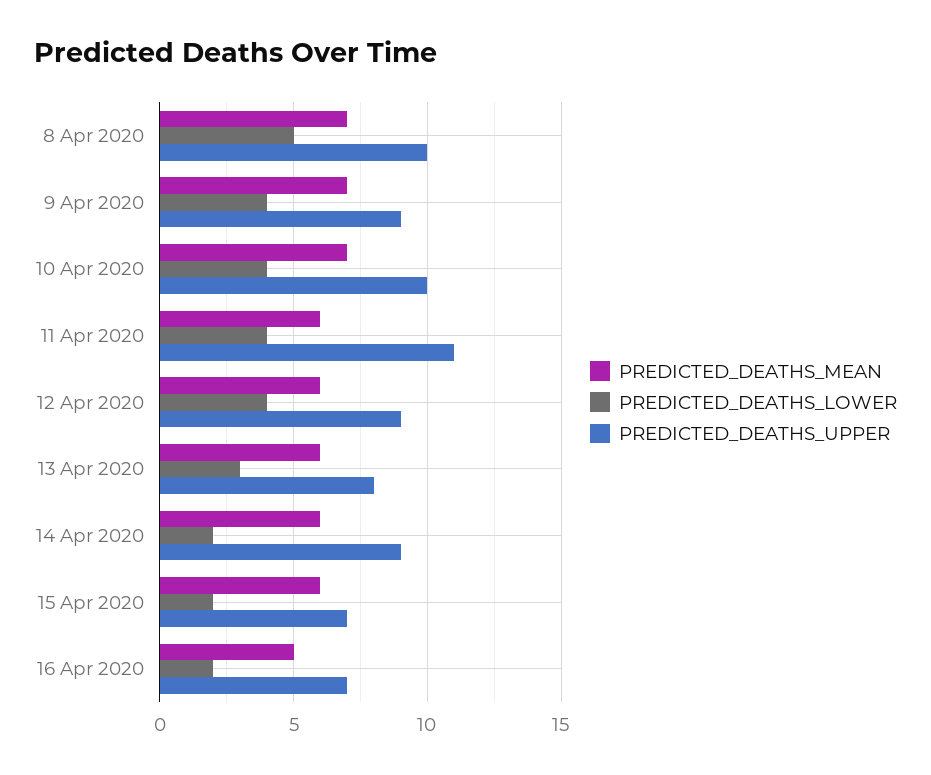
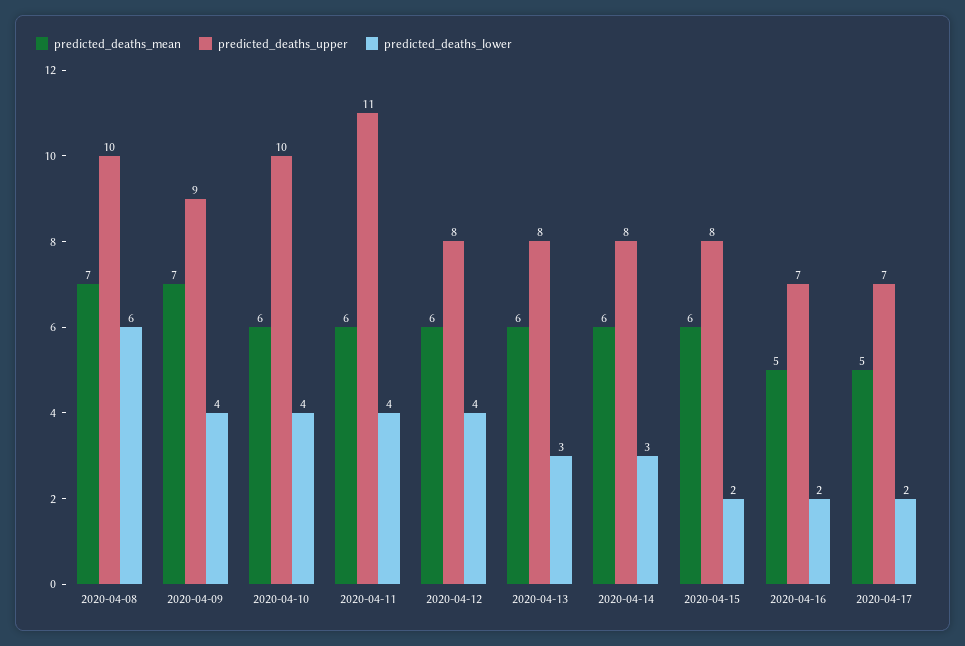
PREDICTED_DEATHS_LOWER, 8 Apr 2020: 5 -> 6
PREDICTED_DEATHS_MEAN, 10 Apr 2020: 7 -> 6
PREDICTED_DEATHS_UPPER, 12 Apr 2020: 9 -> 8
PREDICTED_DEATHS_LOWER, 14 Apr 2020: 2 -> 3
PREDICTED_DEATHS_UPPER, 14 Apr 2020: 9 -> 8
PREDICTED_DEATHS_UPPER, 15 Apr 2020: 7 -> 8
PREDICTED_DEATHS_MEAN, 2020-04-17: none -> 5
PREDICTED_DEATHS_UPPER, 2020-04-17: none -> 7
PREDICTED_DEATHS_LOWER, 2020-04-17: none -> 2

